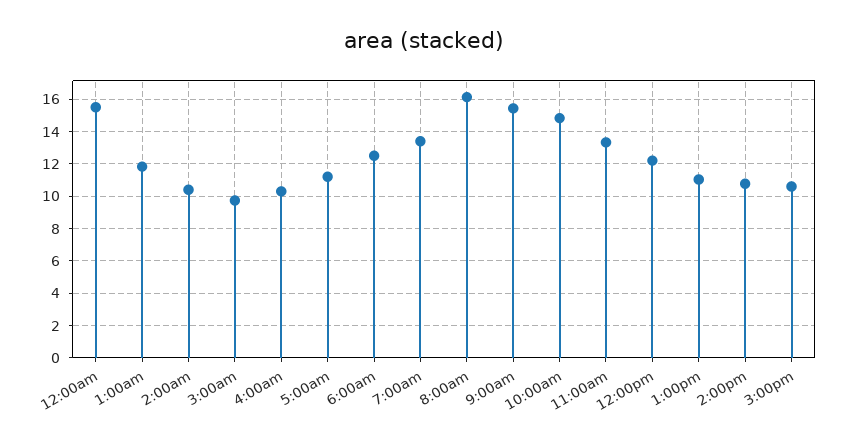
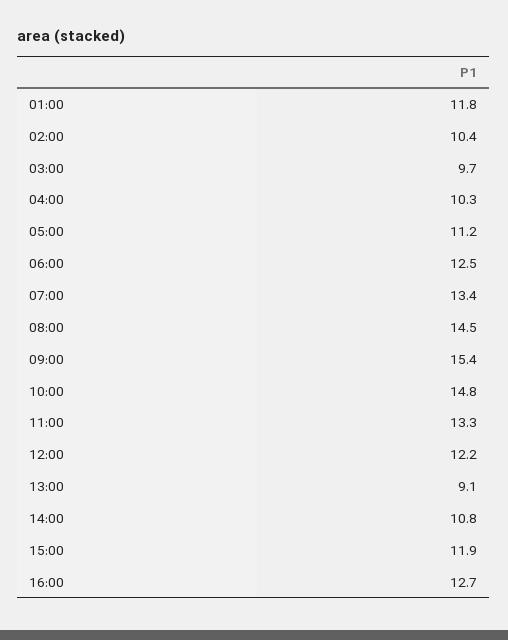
12:00am: 15.5 -> none
8:00am: 16 -> 14.5
1:00pm: 11 -> 9.1
3:00pm: 10.5 -> 11.9
16:00: none -> 12.7

